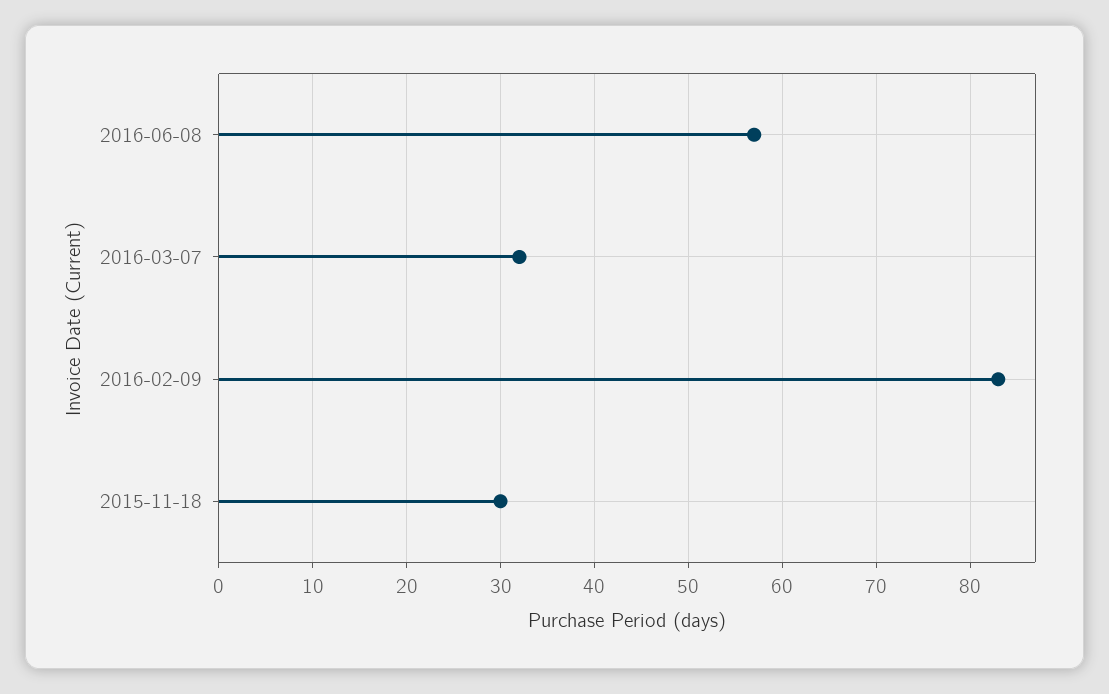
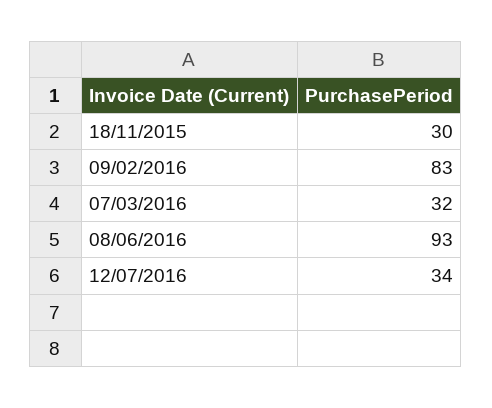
2016-06-08: 57 -> 93
12/07/2016: none -> 34

